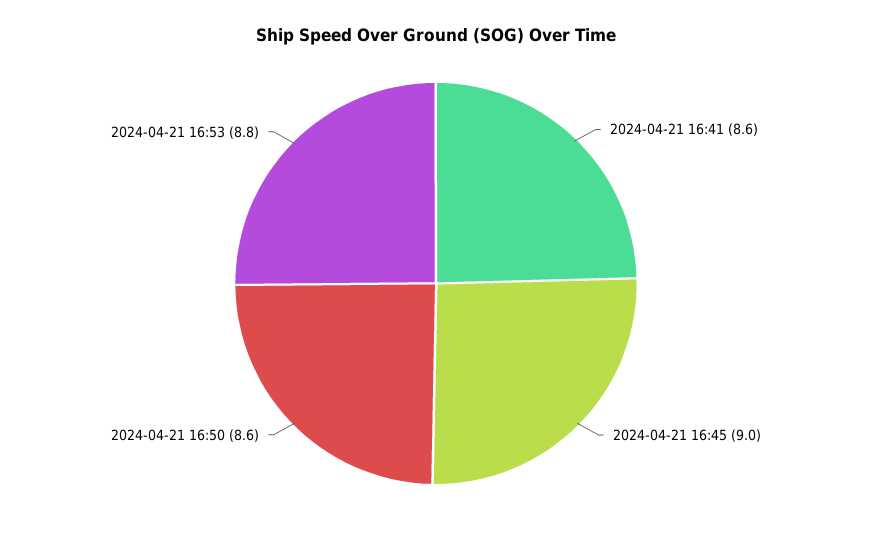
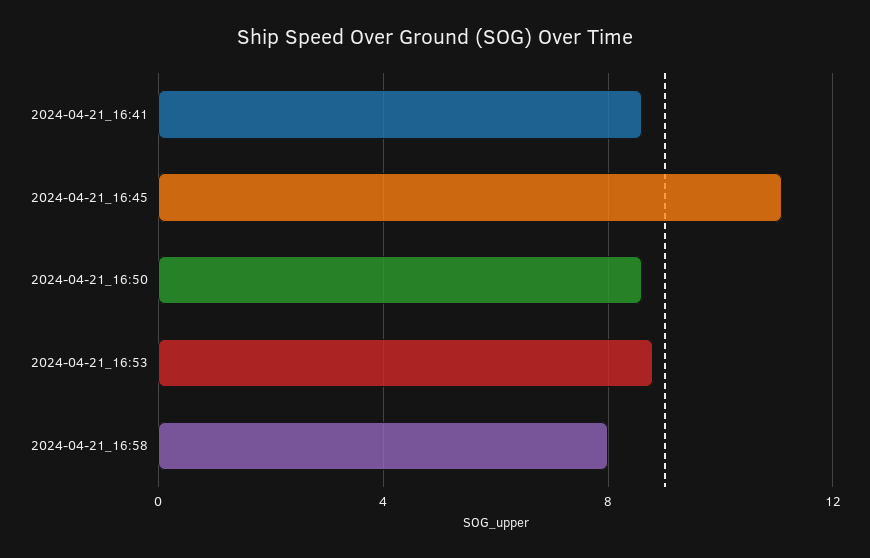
2024-04-21 16:45: 9 -> 11
2024-04-21_16:58: none -> 8

